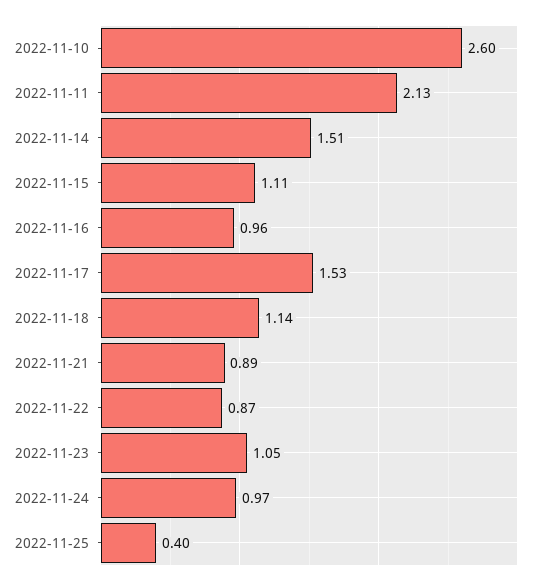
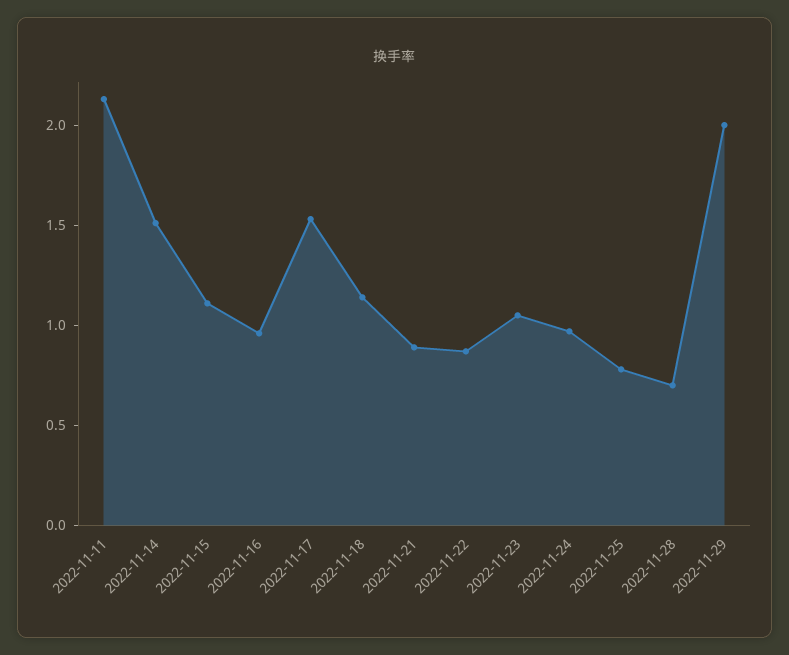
2022-11-10: 2.6 -> none
2022-11-25: 0.4 -> 0.8
2022-11-28: none -> 0.7
2022-11-29: none -> 2

